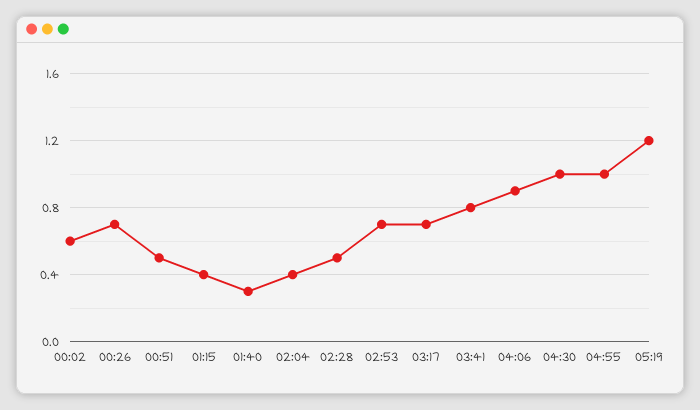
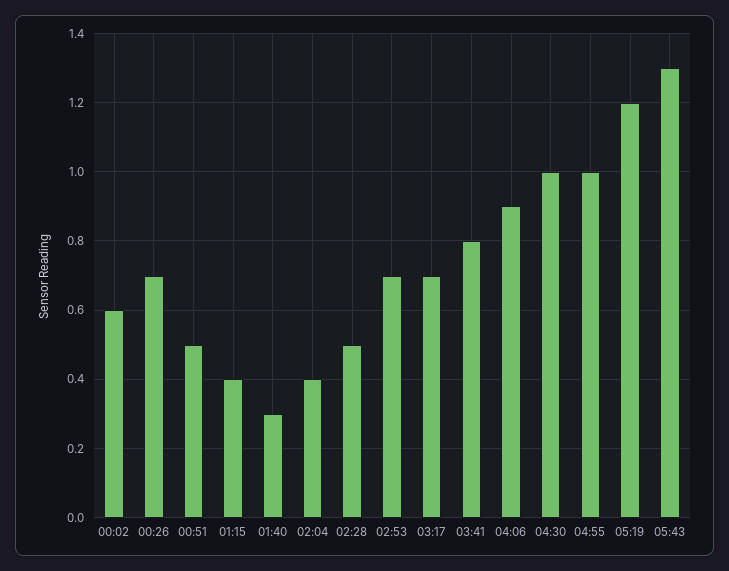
05:43: none -> 1.3

